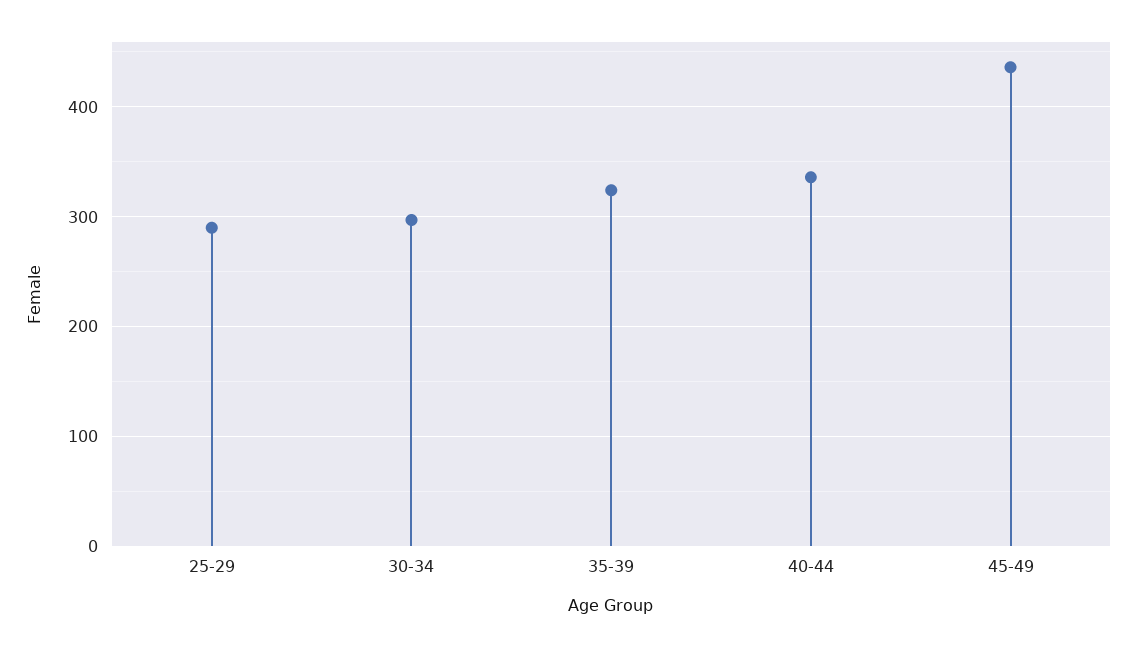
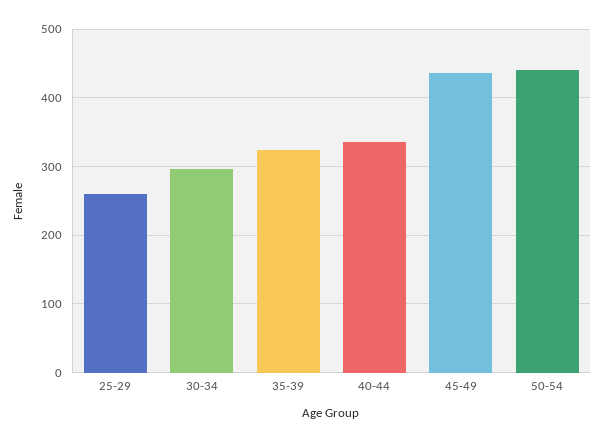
25-29: 290 -> 260
50-54: none -> 440

